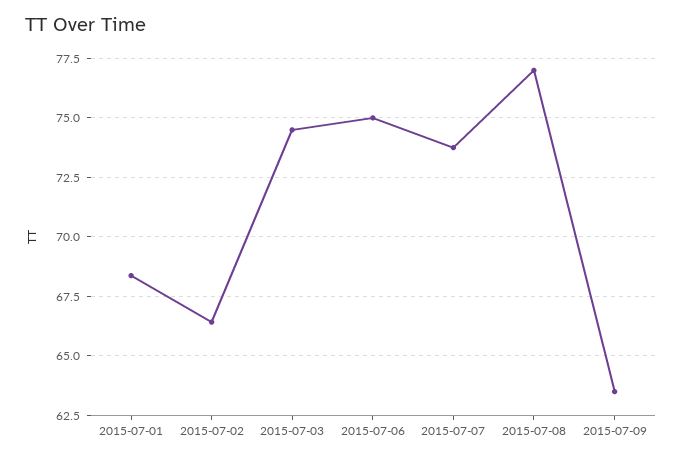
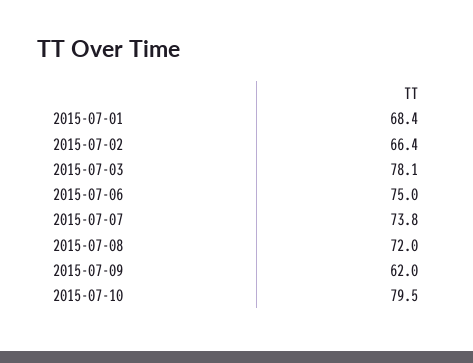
2015-07-03: 74.5 -> 78.1
2015-07-08: 77 -> 72
2015-07-09: 63.5 -> 62
2015-07-10: none -> 79.5

